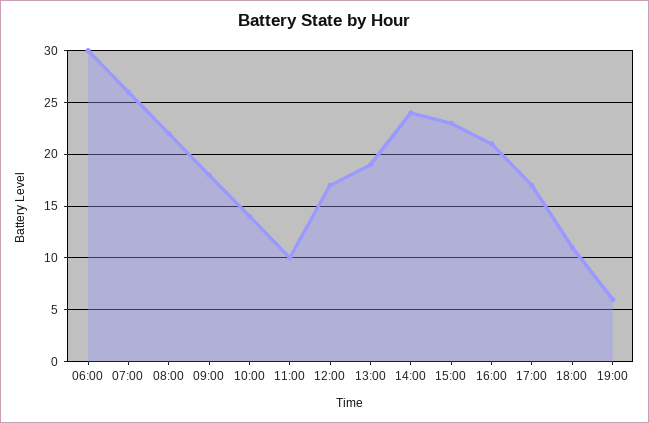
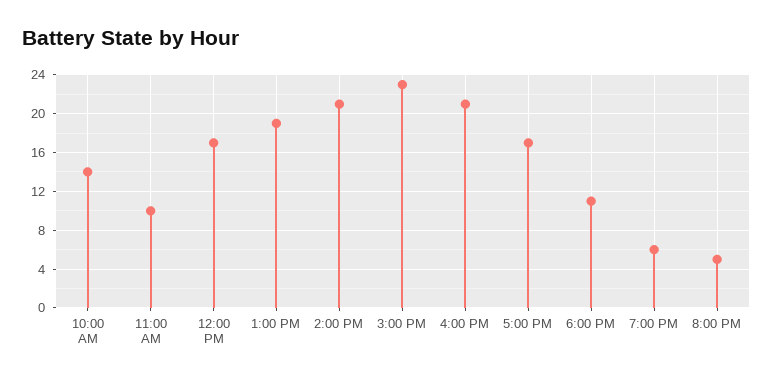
06:00: 30 -> none
07:00: 26 -> none
08:00: 22 -> none
09:00: 18 -> none
14:00: 24 -> 21
8:00 PM: none -> 5

